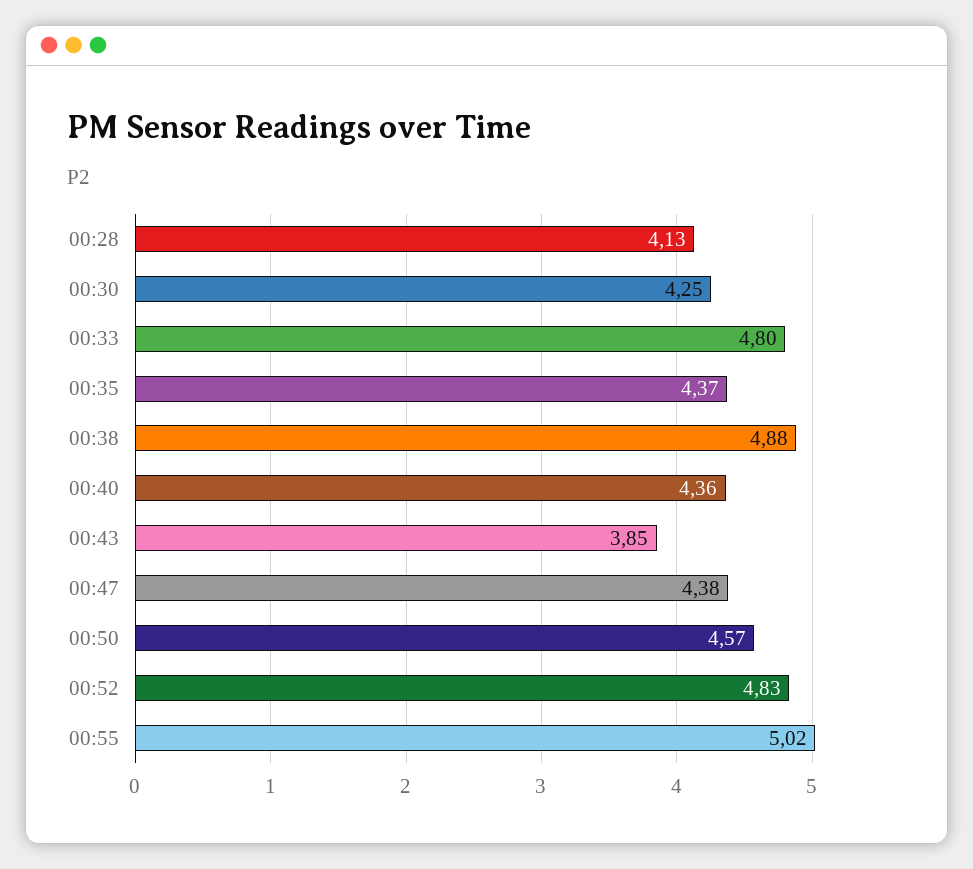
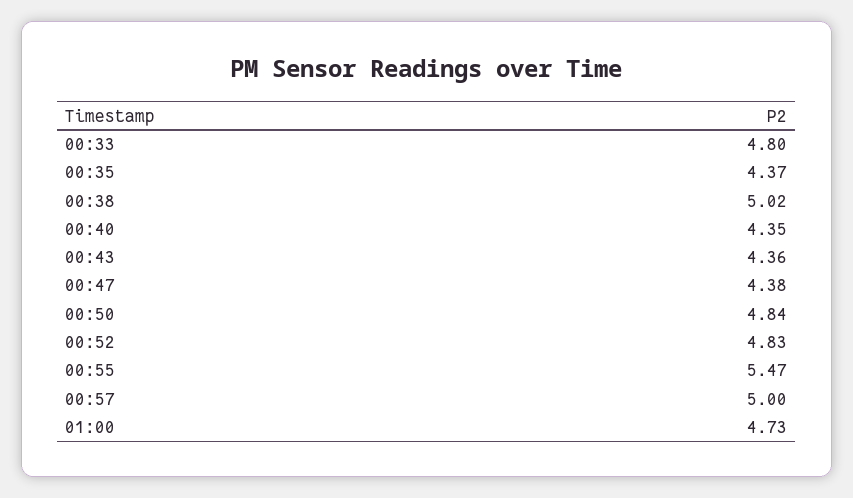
00:28: 4.13 -> none
00:30: 4.25 -> none
00:38: 4.88 -> 5.02
00:40: 4.36 -> 4.35
00:43: 3.85 -> 4.36
00:50: 4.57 -> 4.84
00:55: 5.02 -> 5.47
00:57: none -> 5
01:00: none -> 4.73

